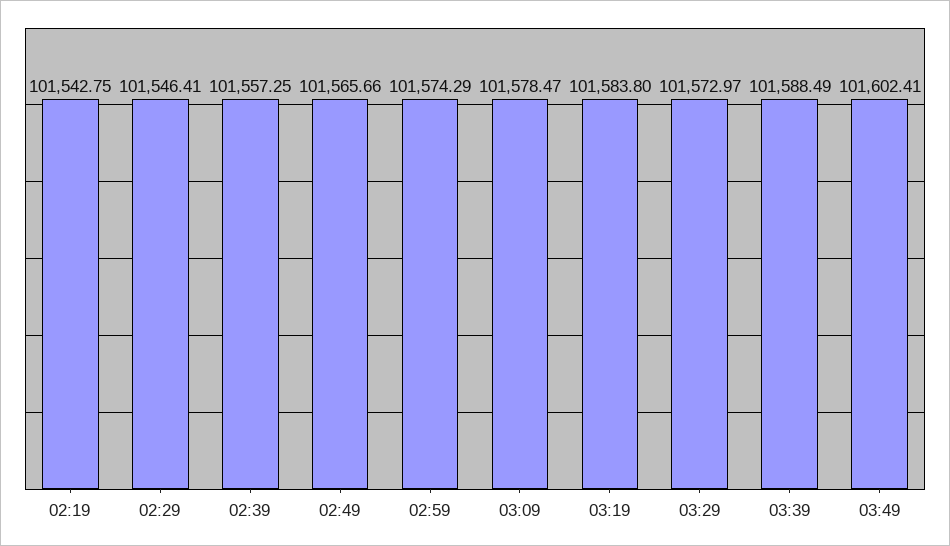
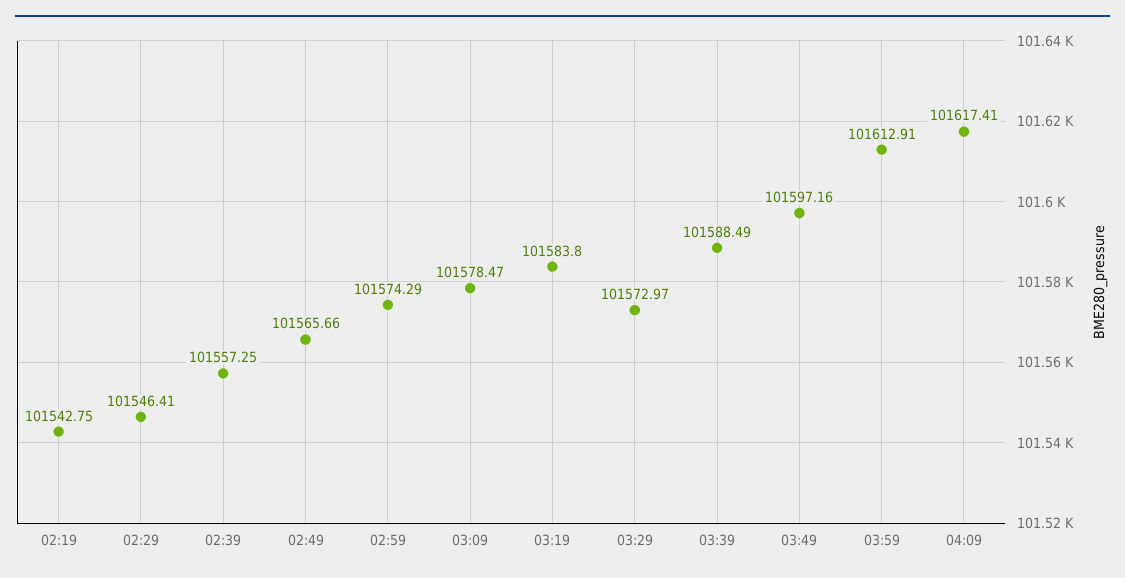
03:49: 101602.41 -> 101597.16
03:59: none -> 101612.91
04:09: none -> 101617.41

